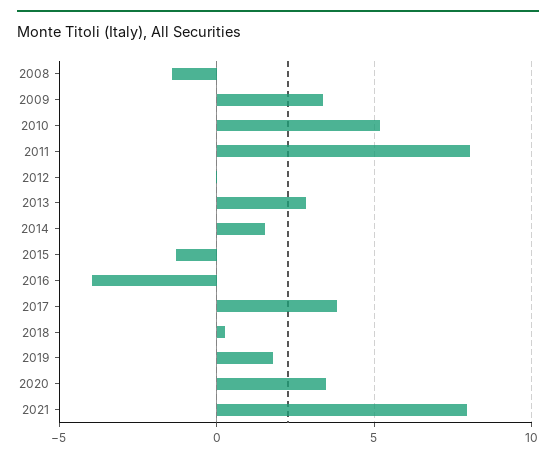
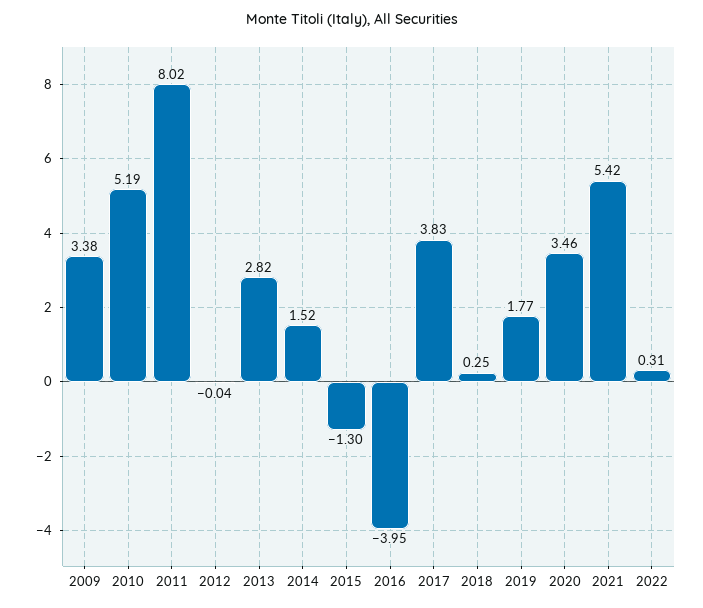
2008: -1.5 -> none
2021: 8 -> 5.42
2022: none -> 0.31

